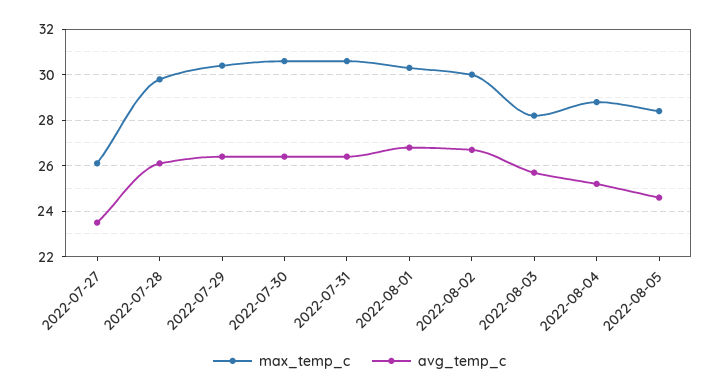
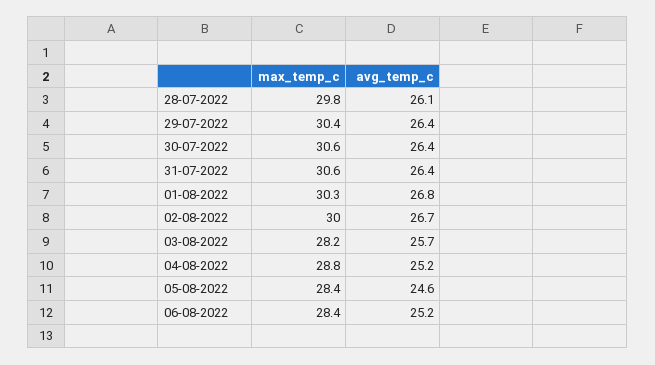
max_temp_c, 2022-07-27: 26 -> none
avg_temp_c, 2022-07-27: 23.5 -> none
max_temp_c, 06-08-2022: none -> 28.4
avg_temp_c, 06-08-2022: none -> 25.2

